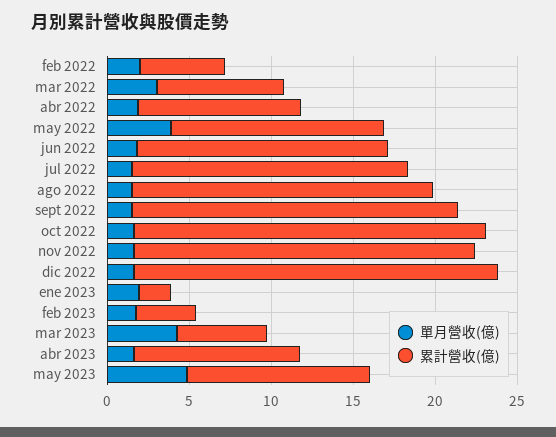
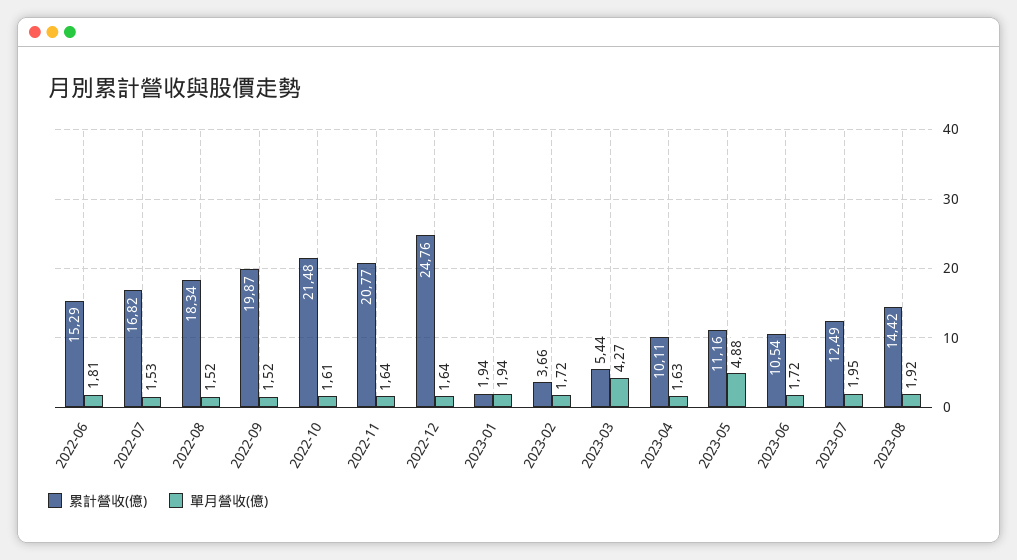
單月營收(億), feb 2022: 2 -> none
累計營收(億), feb 2022: 5 -> none
單月營收(億), mar 2022: 3 -> none
累計營收(億), mar 2022: 8 -> none
單月營收(億), abr 2022: 2 -> none
累計營收(億), abr 2022: 10 -> none
單月營收(億), may 2022: 4 -> none
累計營收(億), may 2022: 13 -> none
累計營收(億), dic 2022: 22 -> 24.76
累計營收(億), 2023-06: none -> 10.54
單月營收(億), 2023-06: none -> 1.72
累計營收(億), 2023-07: none -> 12.49
單月營收(億), 2023-07: none -> 1.95
累計營收(億), 2023-08: none -> 14.42
單月營收(億), 2023-08: none -> 1.92

